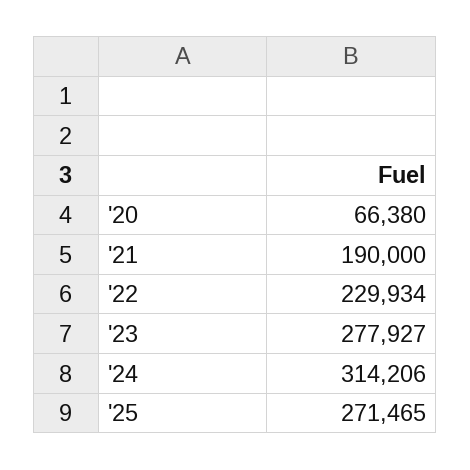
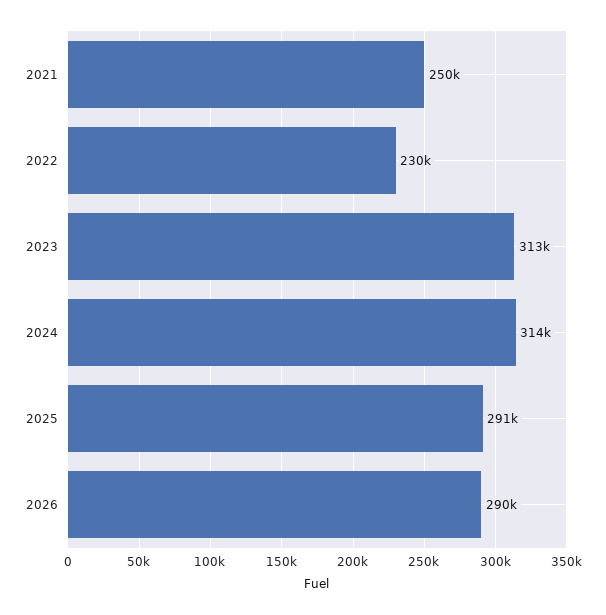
'20: 66380 -> none
'21: 190000 -> 250000
'23: 277927 -> 313000
'25: 271465 -> 291000
2026: none -> 290000

